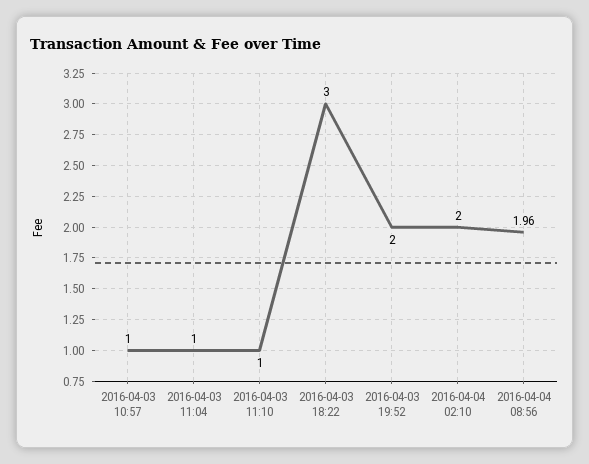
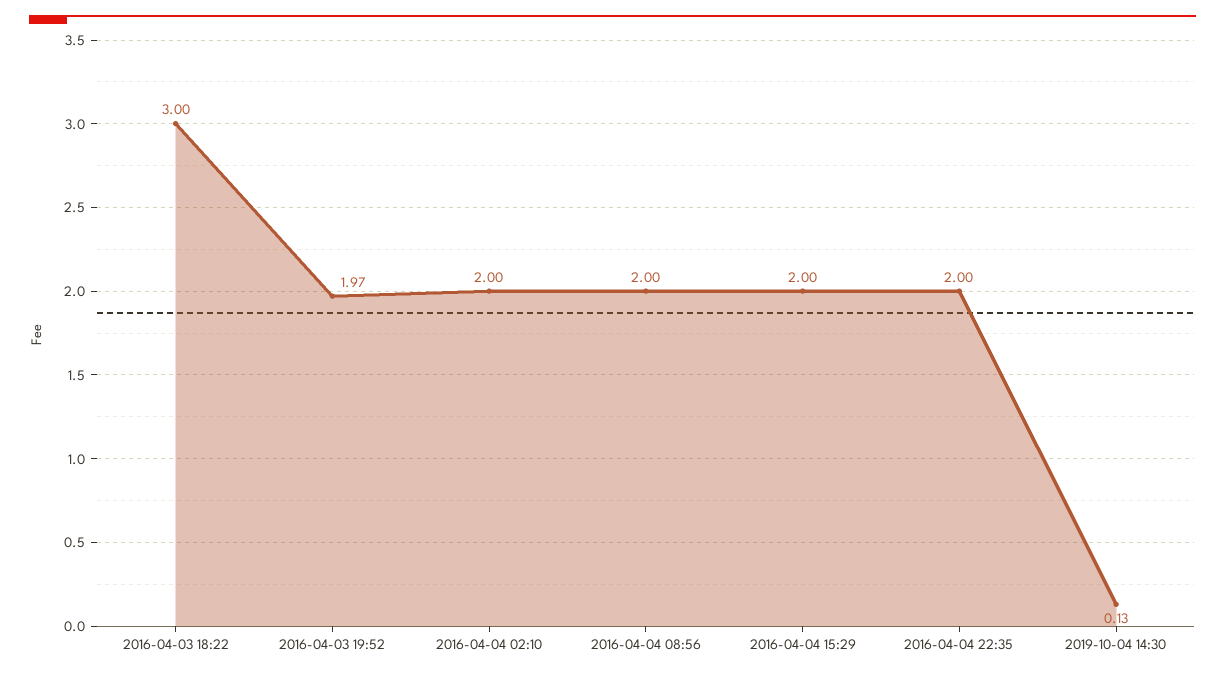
2016-04-03 10:57: 1 -> none
2016-04-03 11:04: 1 -> none
2016-04-03 11:10: 1 -> none
2016-04-03 19:52: 2 -> 1.97
2016-04-04 08:56: 1.96 -> 2
2016-04-04 15:29: none -> 2
2016-04-04 22:35: none -> 2
2019-10-04 14:30: none -> 0.13

